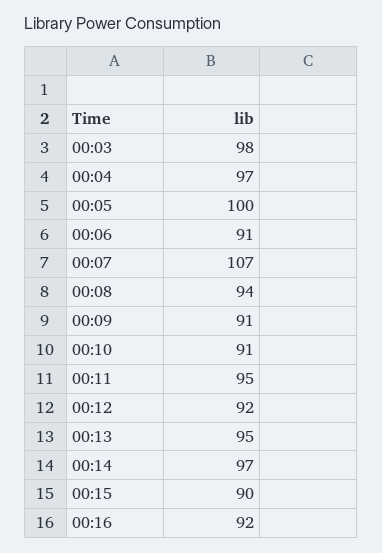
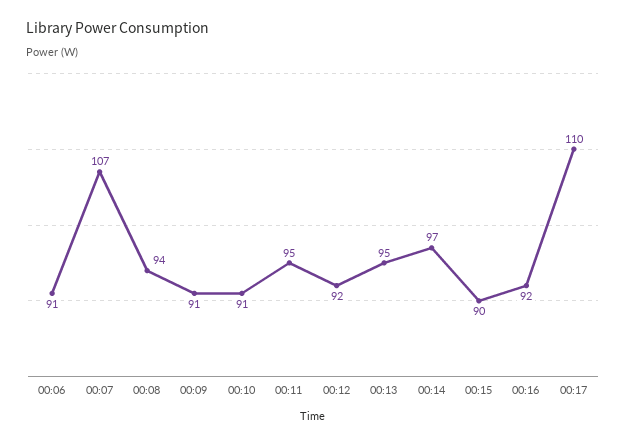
00:03: 98 -> none
00:04: 97 -> none
00:05: 100 -> none
00:17: none -> 110

